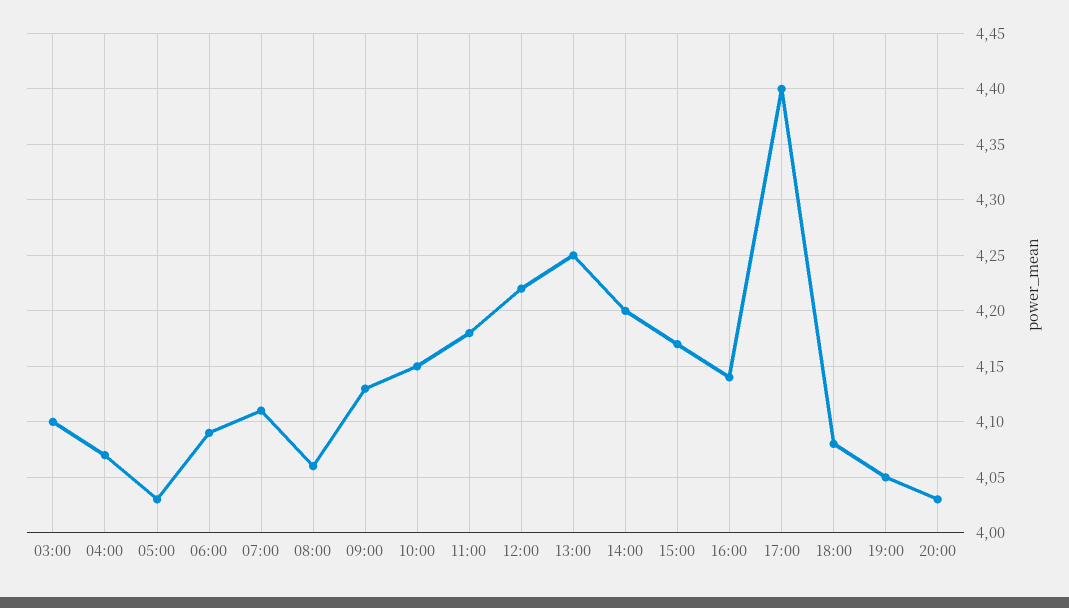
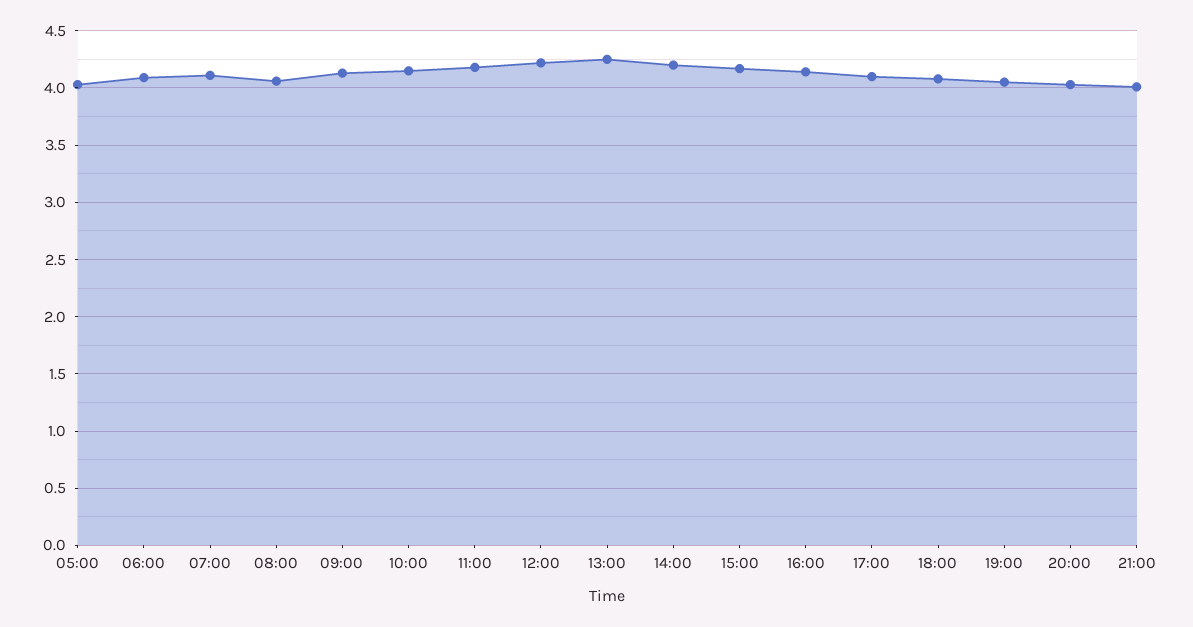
03:00: 4.1 -> none
04:00: 4.07 -> none
17:00: 4.4 -> 4.1
21:00: none -> 4

